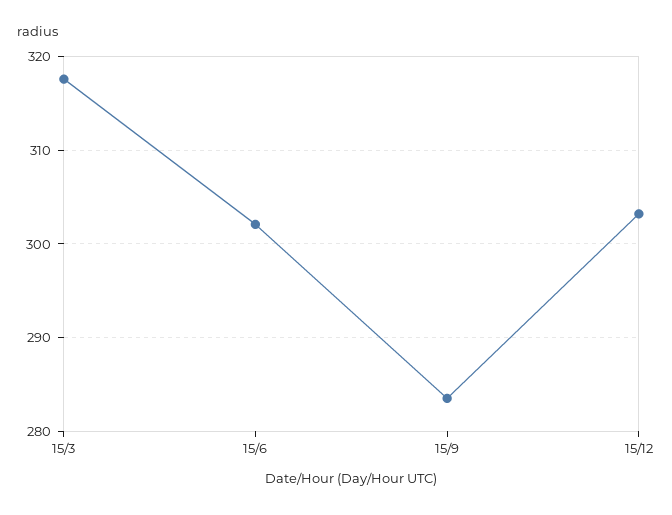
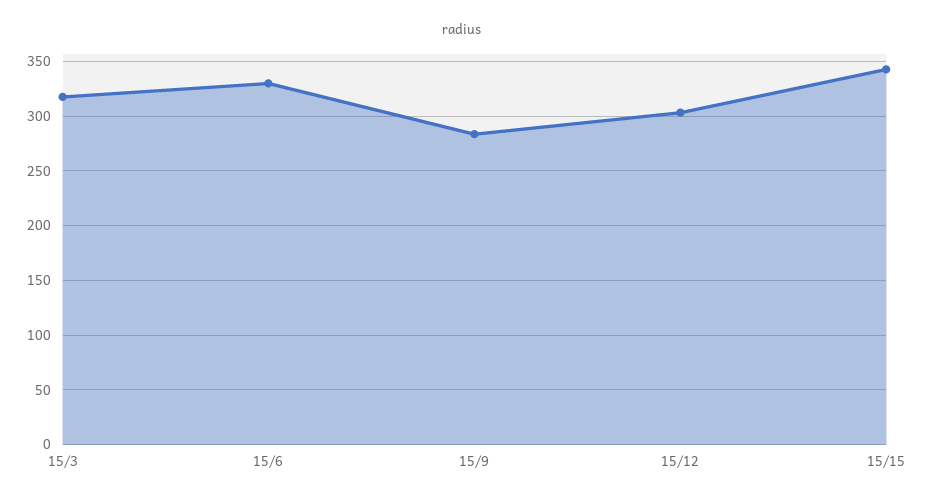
15/6: 302 -> 330
15/15: none -> 340

